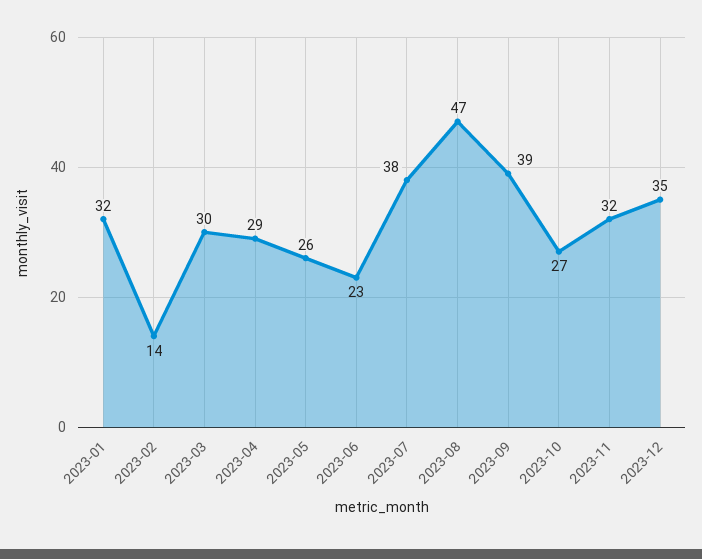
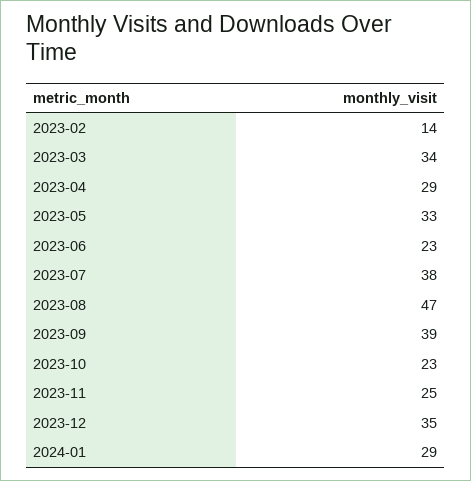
2023-01: 32 -> none
2023-03: 30 -> 34
2023-05: 26 -> 33
2023-10: 27 -> 23
2023-11: 32 -> 25
2024-01: none -> 29

